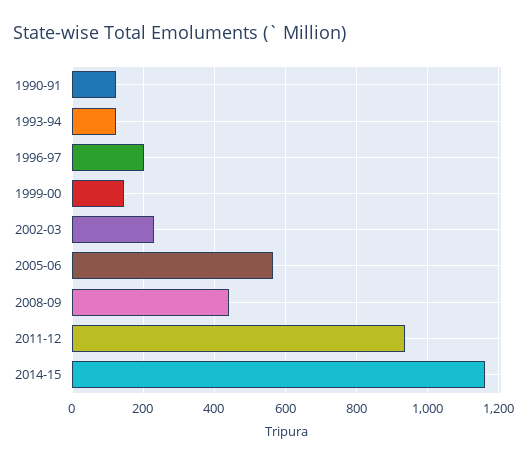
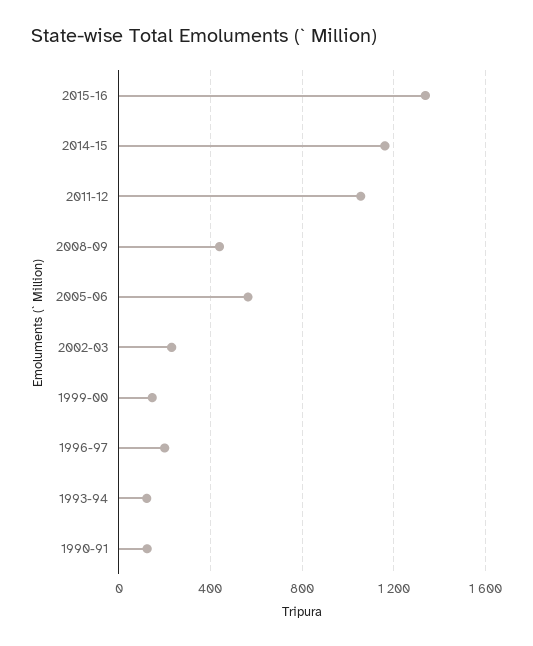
2011-12: 940 -> 1050
2015-16: none -> 1350

